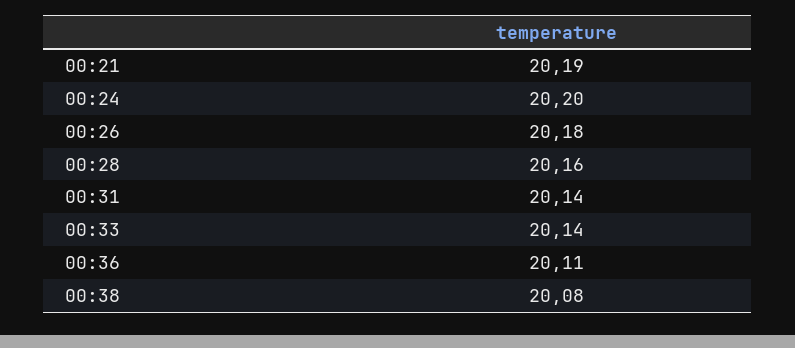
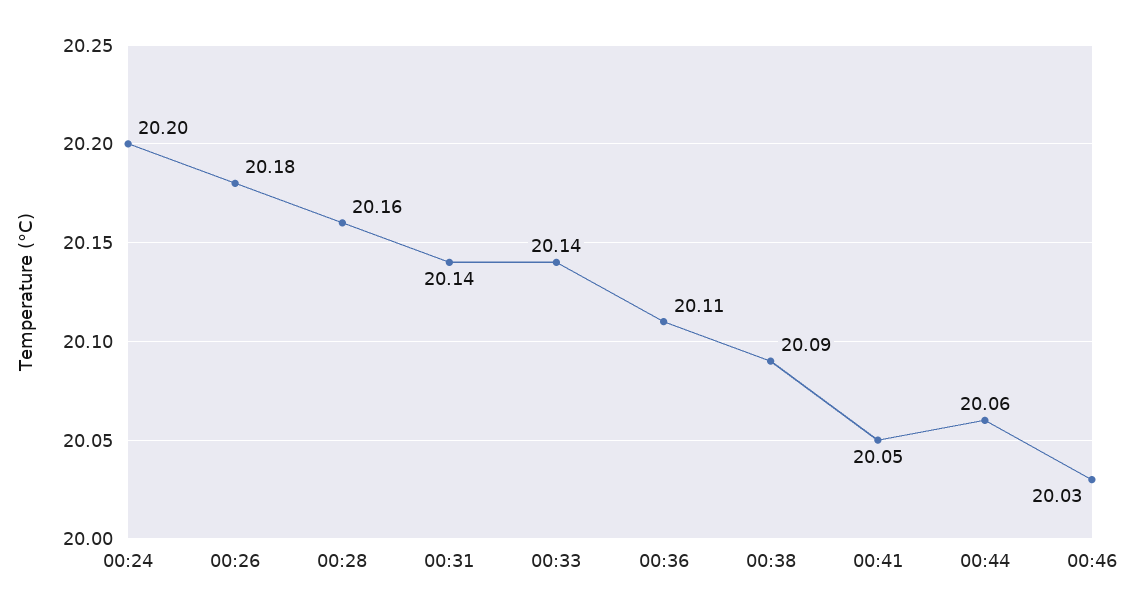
00:21: 20.19 -> none
00:38: 20.08 -> 20.09
00:41: none -> 20.05
00:44: none -> 20.06
00:46: none -> 20.03

